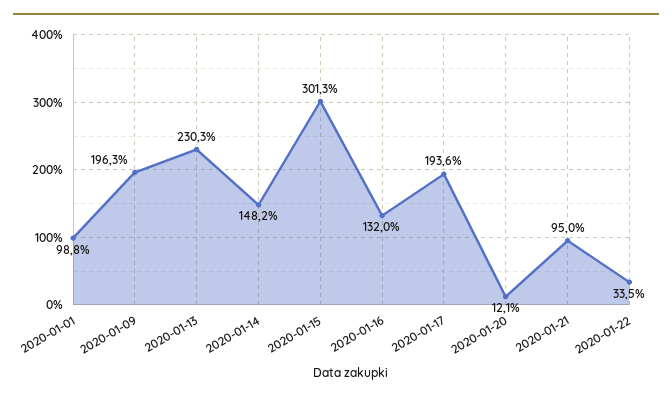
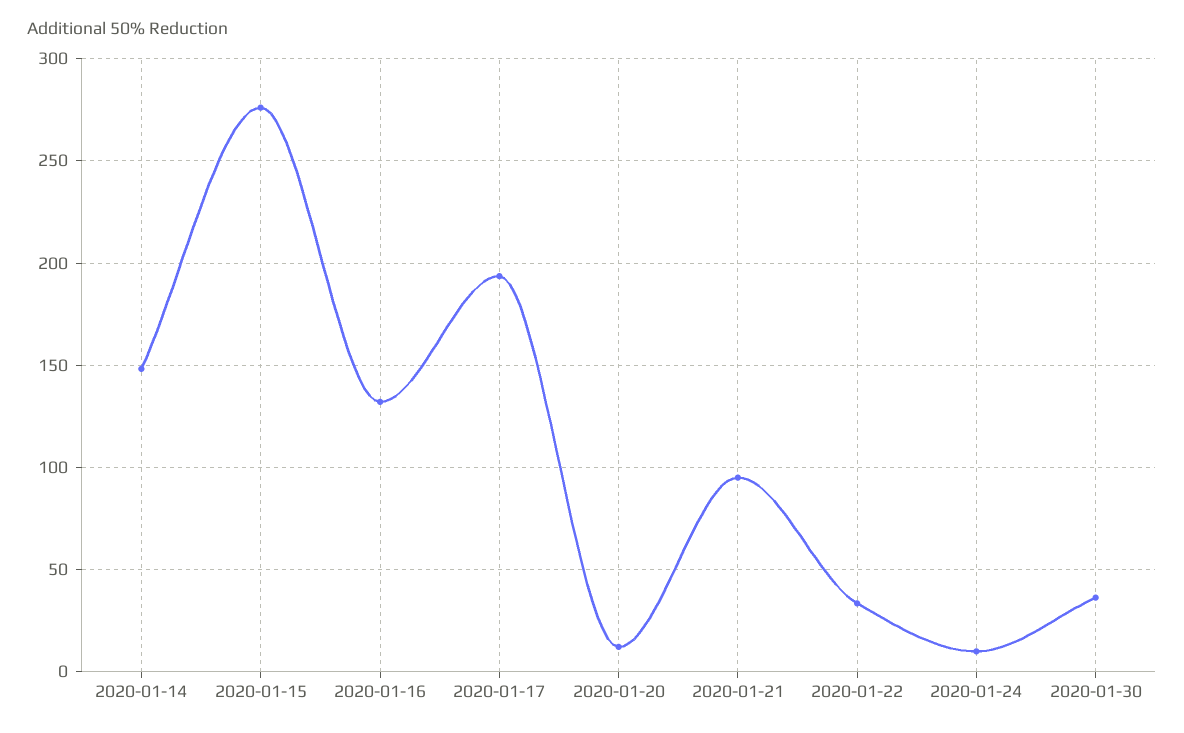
2020-01-01: 98.8 -> none
2020-01-09: 196.3 -> none
2020-01-13: 230.3 -> none
2020-01-15: 301.3 -> 275
2020-01-24: none -> 10
2020-01-30: none -> 35

